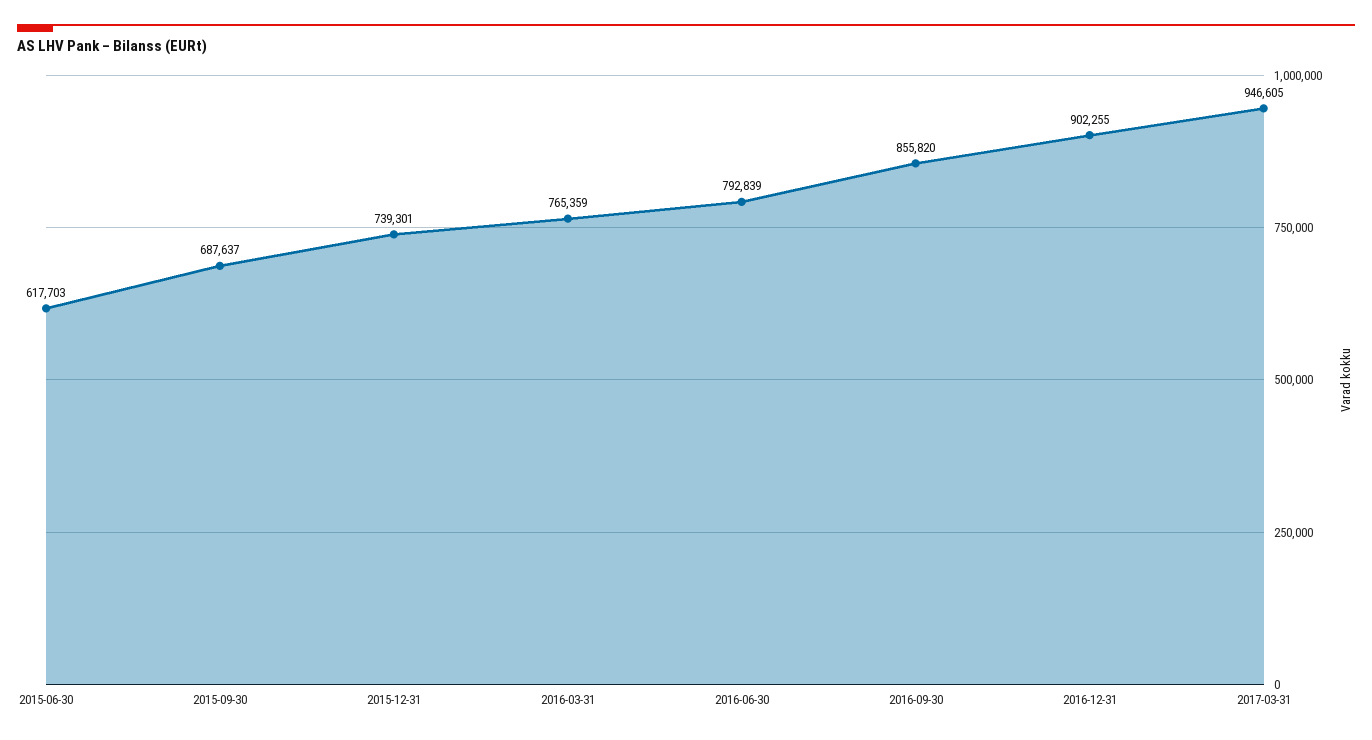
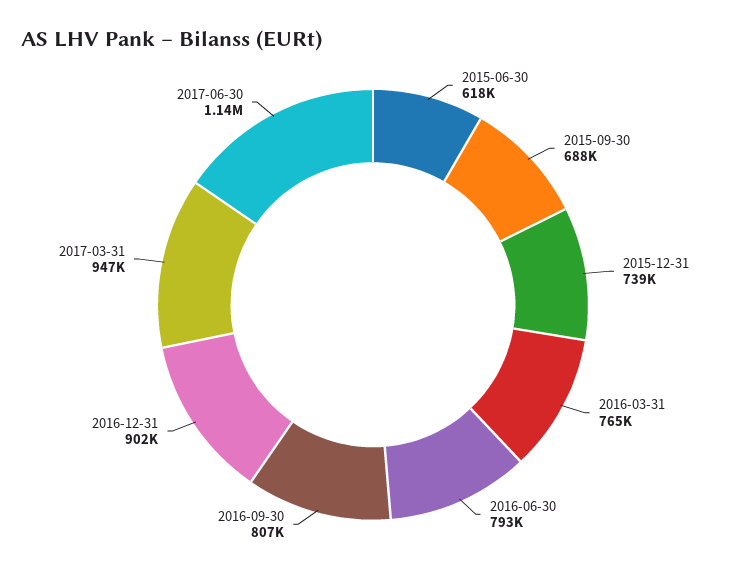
2016-09-30: 855820 -> 807000
2017-06-30: none -> 1140000

